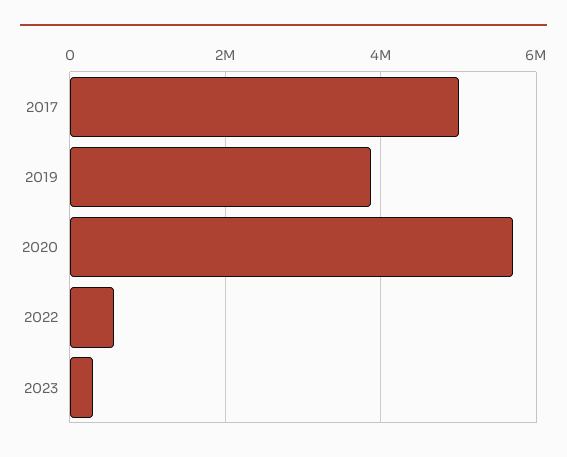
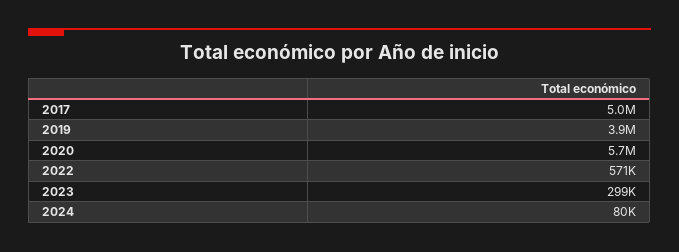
2024: none -> 80000

